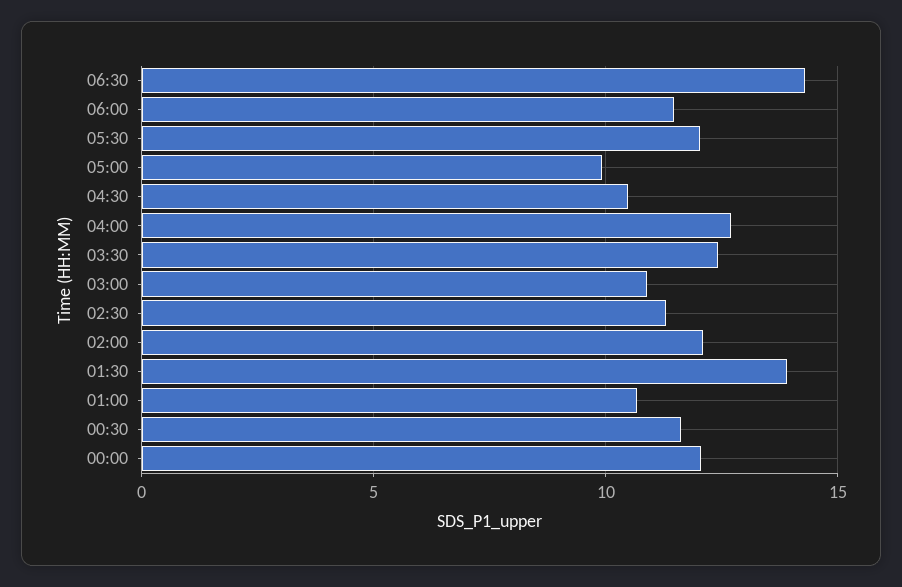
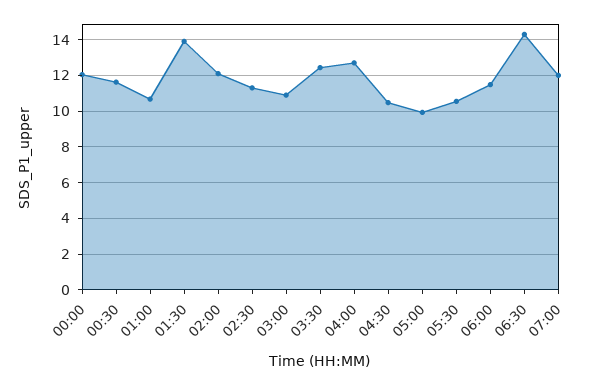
05:30: 12 -> 10.5
07:00: none -> 12

